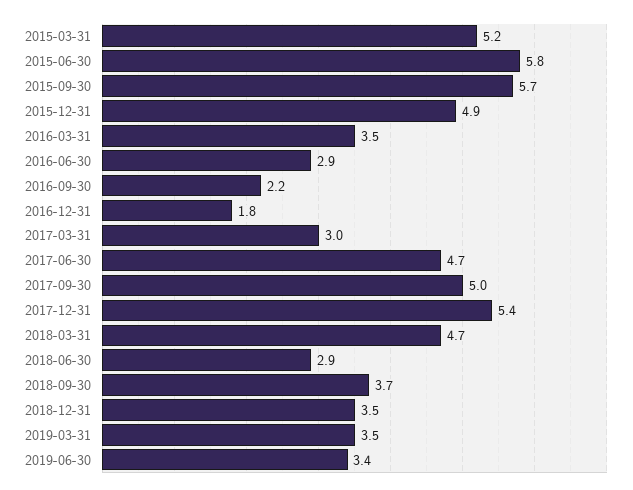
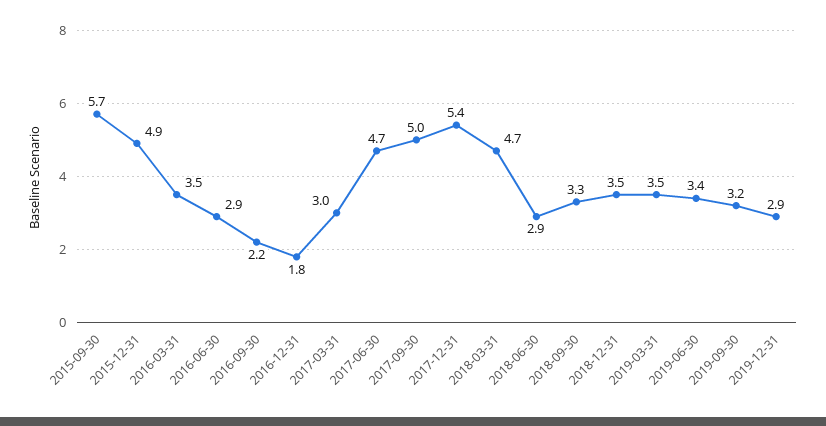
2015-03-31: 5.2 -> none
2015-06-30: 5.8 -> none
2018-09-30: 3.7 -> 3.3
2019-09-30: none -> 3.2
2019-12-31: none -> 2.9

